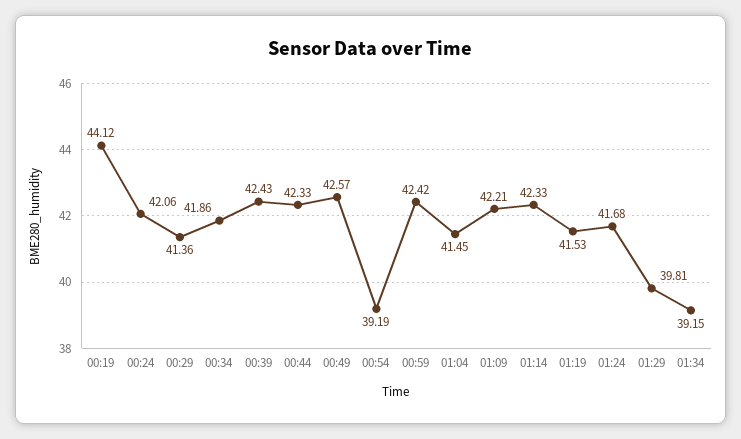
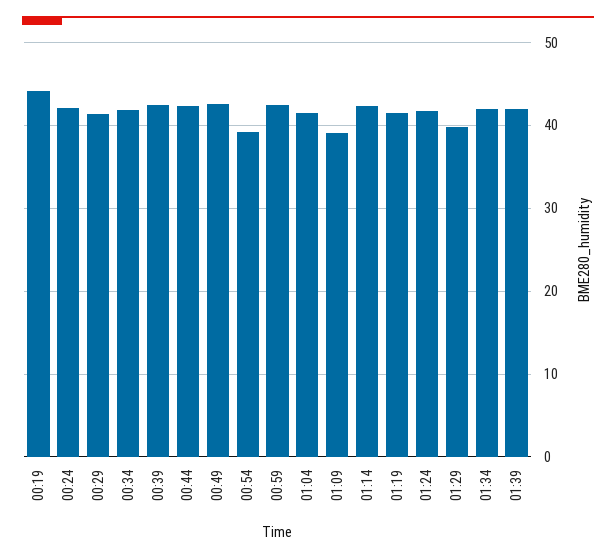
01:09: 42.21 -> 39
01:34: 39.15 -> 42
01:39: none -> 42

